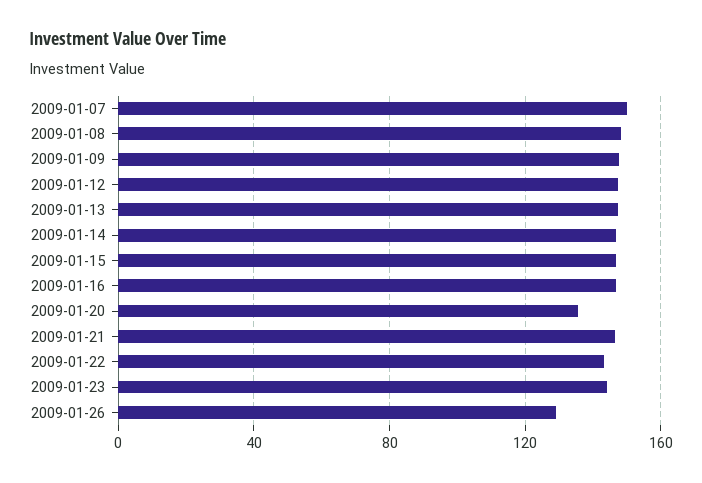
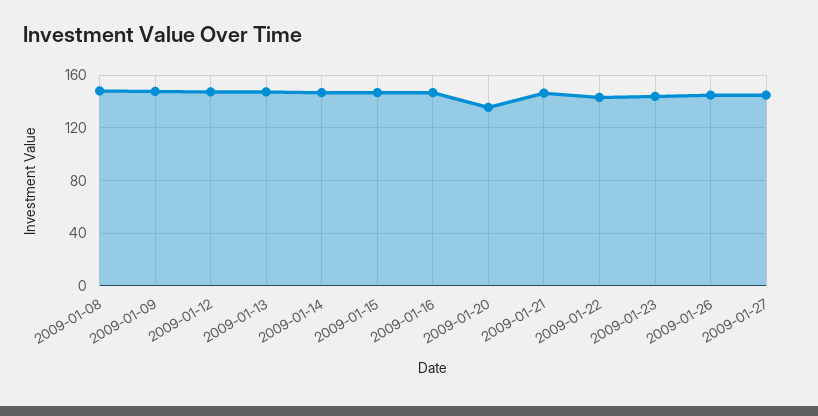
2009-01-07: 150 -> none
2009-01-26: 130 -> 145
2009-01-27: none -> 145

